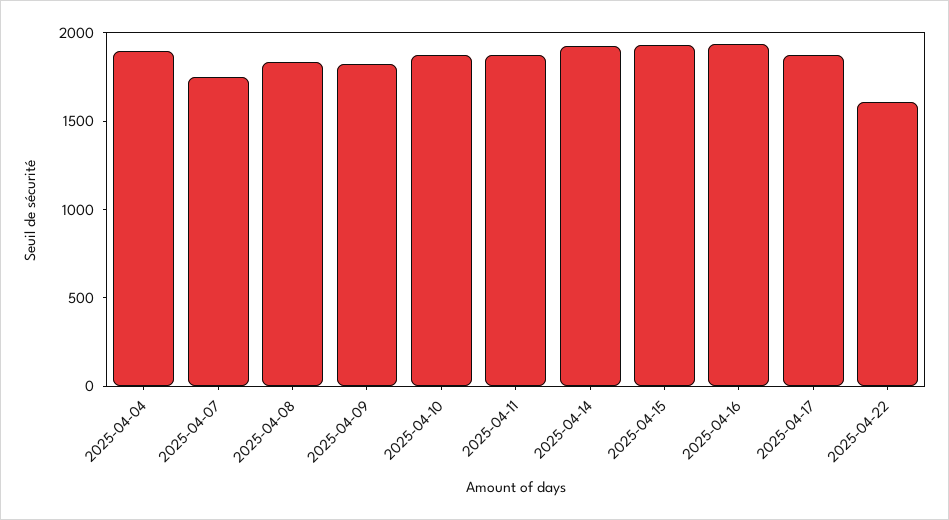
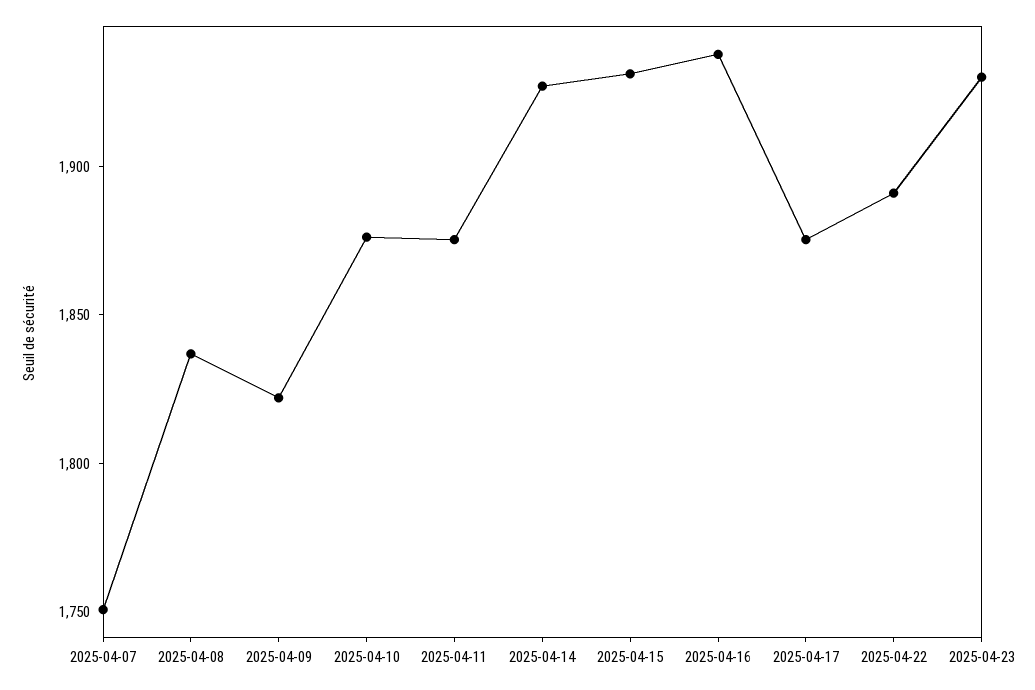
2025-04-04: 1900 -> none
2025-04-22: 1600 -> 1890
2025-04-23: none -> 1930

